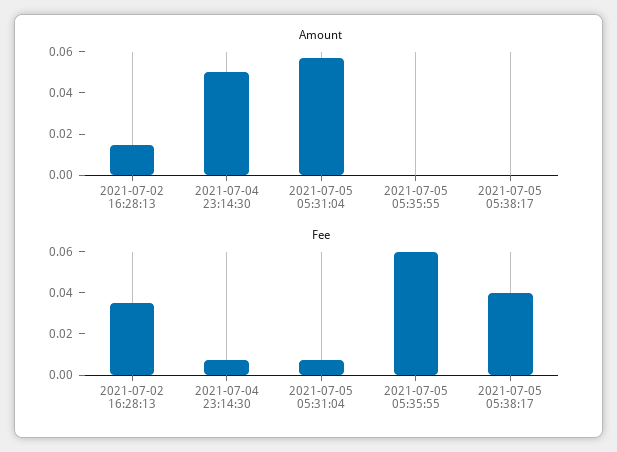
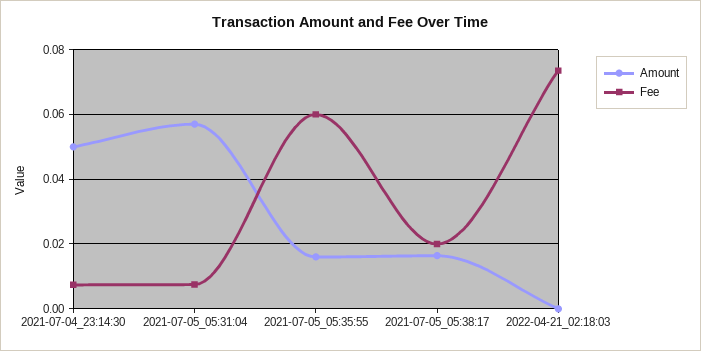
Amount, 2021-07-02 16:28:13: 0.015 -> none
Amount, 2021-07-05 05:35:55: 0 -> 0.016
Amount, 2021-07-05 05:38:17: 0 -> 0.016
Fee, 2021-07-02 16:28:13: 0.035 -> none
Fee, 2021-07-05 05:38:17: 0.04 -> 0.02
Amount, 2022-04-21_02:18:03: none -> 0
Fee, 2022-04-21_02:18:03: none -> 0.074

